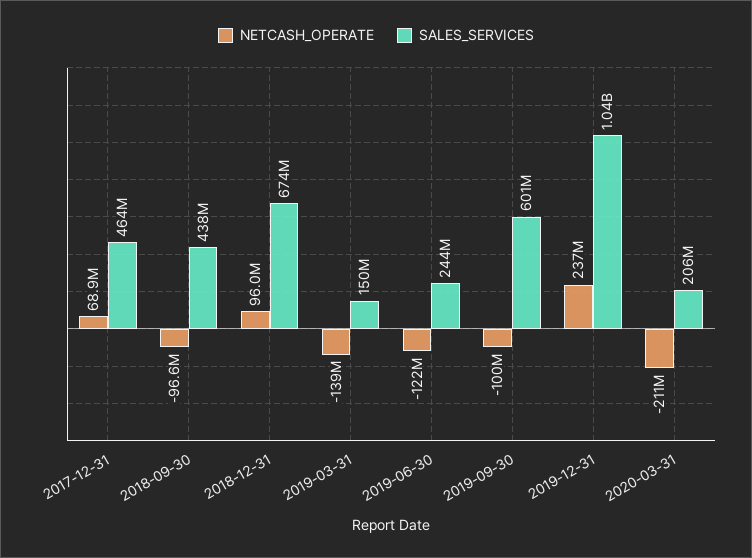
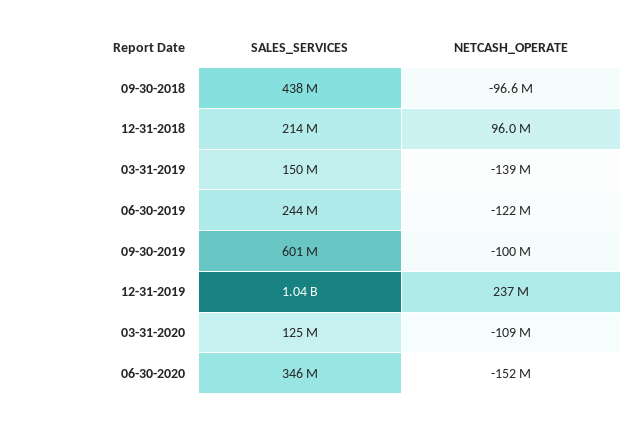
NETCASH_OPERATE, 2017-12-31: 68900000 -> none
SALES_SERVICES, 2017-12-31: 464000000 -> none
SALES_SERVICES, 2018-12-31: 674000000 -> 214000000
NETCASH_OPERATE, 2020-03-31: -211000000 -> -109000000
SALES_SERVICES, 2020-03-31: 206000000 -> 125000000
SALES_SERVICES, 06-30-2020: none -> 346000000
NETCASH_OPERATE, 06-30-2020: none -> -152000000

